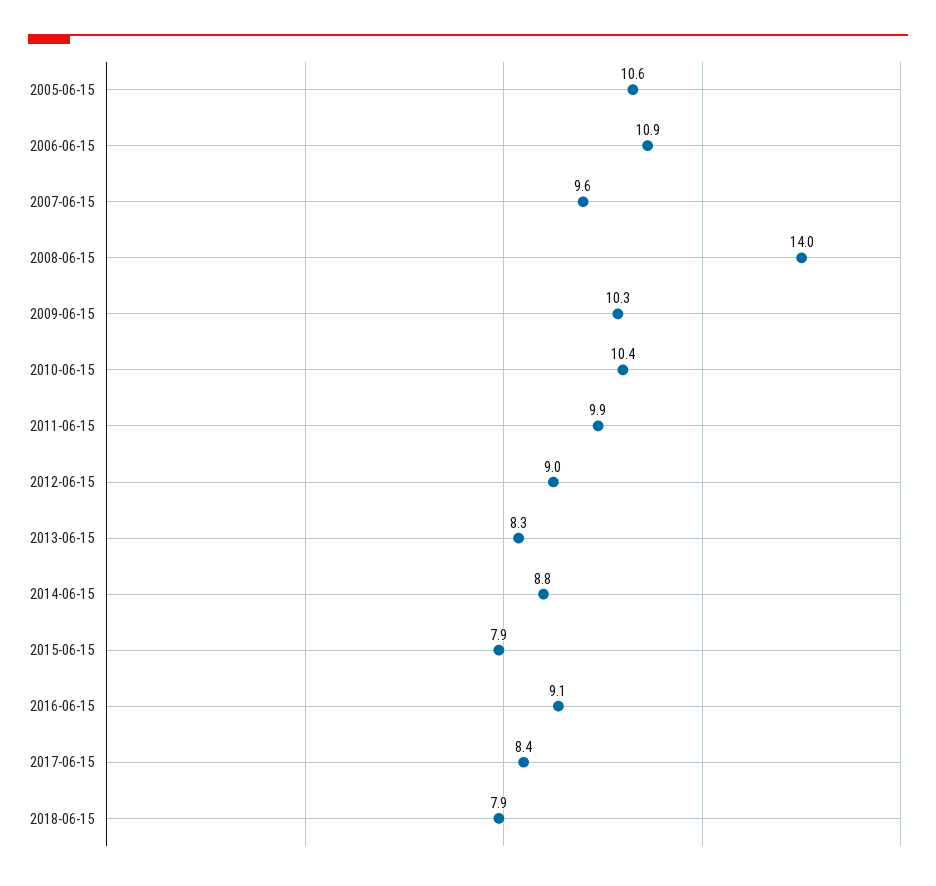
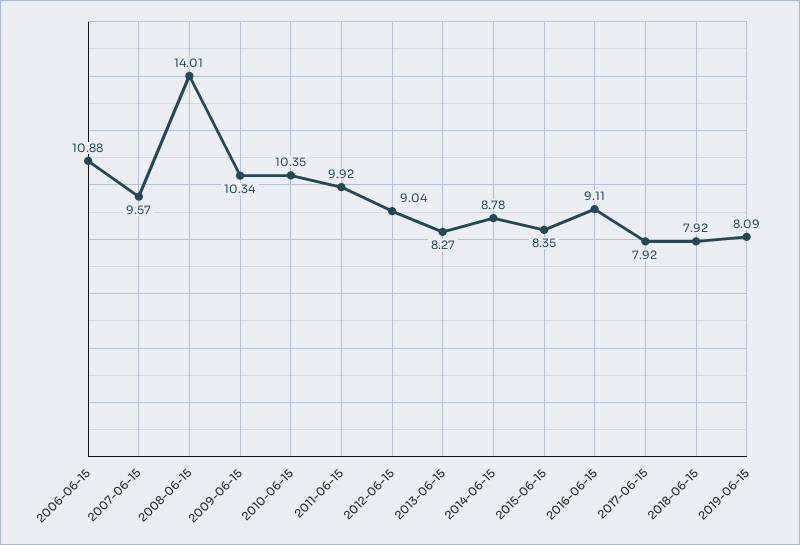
2005-06-15: 10.6 -> none
2015-06-15: 7.9 -> 8.35
2017-06-15: 8.4 -> 7.92
2019-06-15: none -> 8.09

